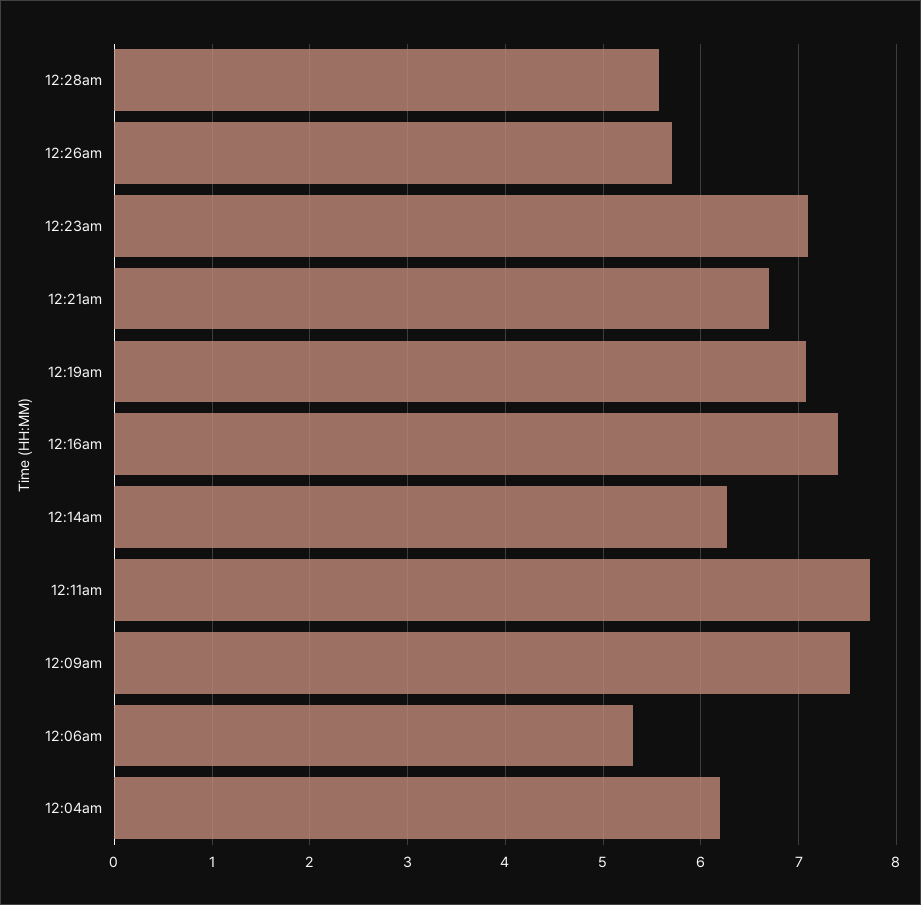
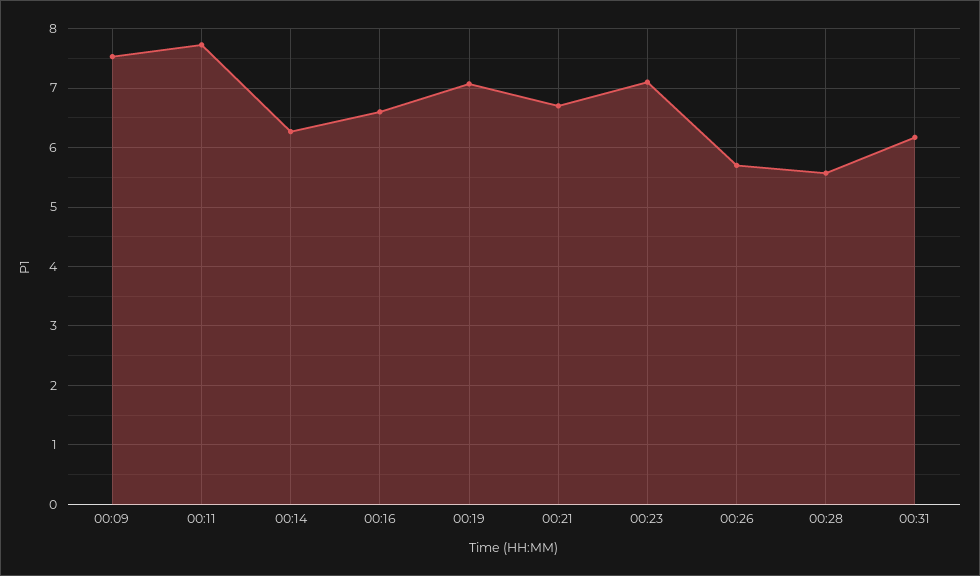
12:16am: 7.4 -> 6.6
12:06am: 5.3 -> none
12:04am: 6.2 -> none
00:31: none -> 6.2

